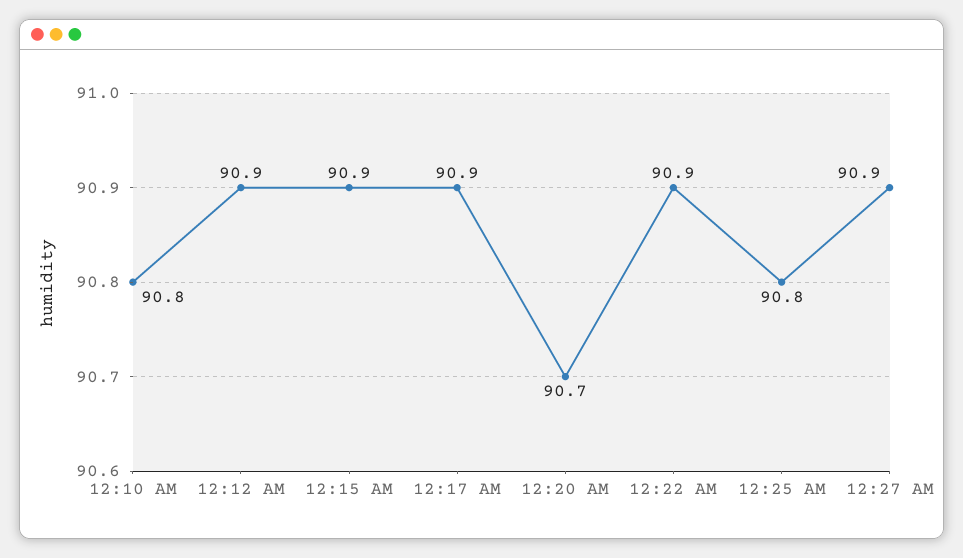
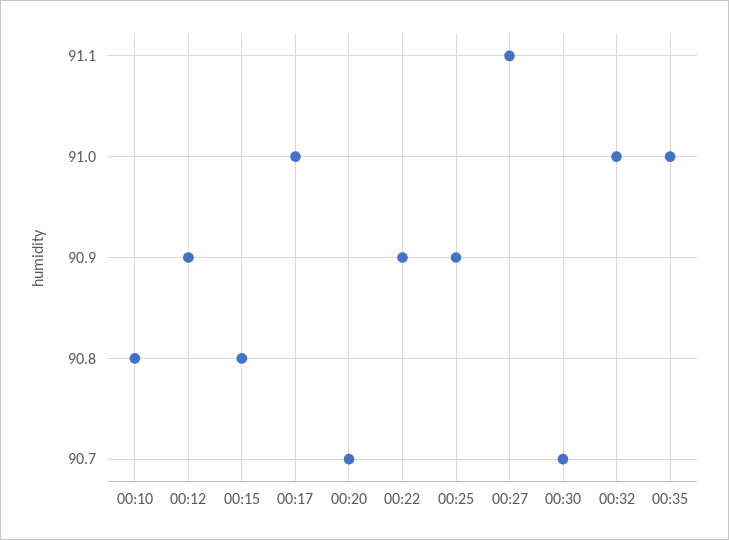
12:15 AM: 90.9 -> 90.8
12:17 AM: 90.9 -> 91
12:25 AM: 90.8 -> 90.9
12:27 AM: 90.9 -> 91.1
00:30: none -> 90.7
00:32: none -> 91
00:35: none -> 91

